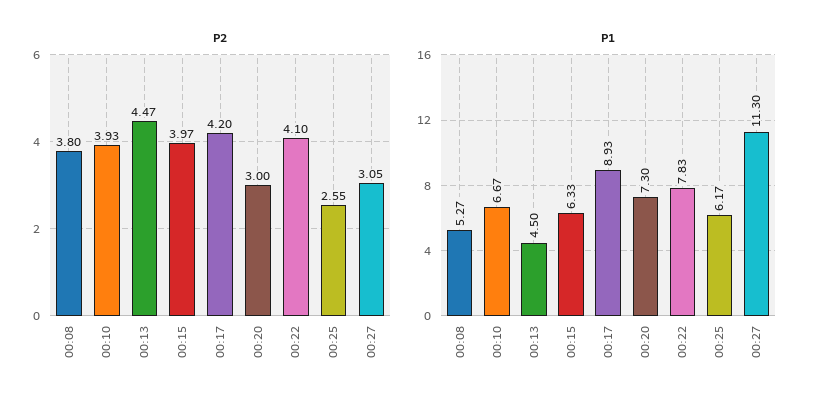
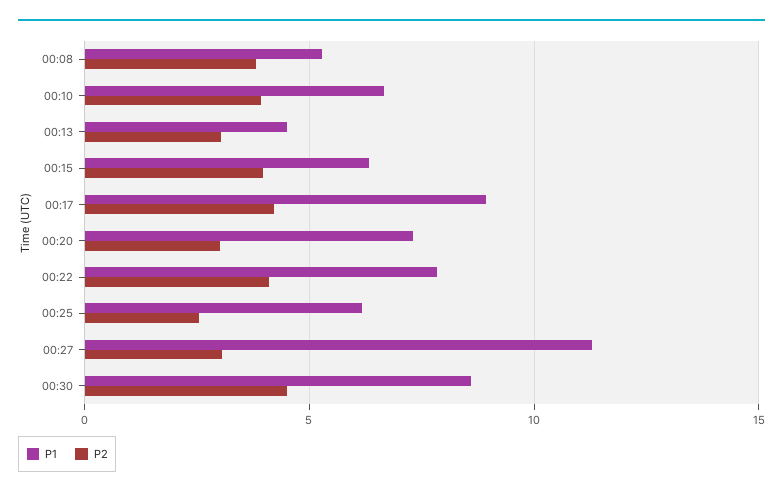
P2, 00:13: 4.47 -> 3
P1, 00:30: none -> 8.5
P2, 00:30: none -> 4.5

